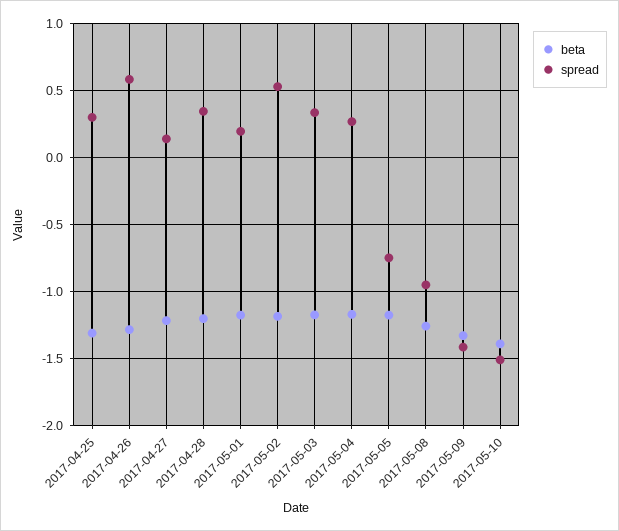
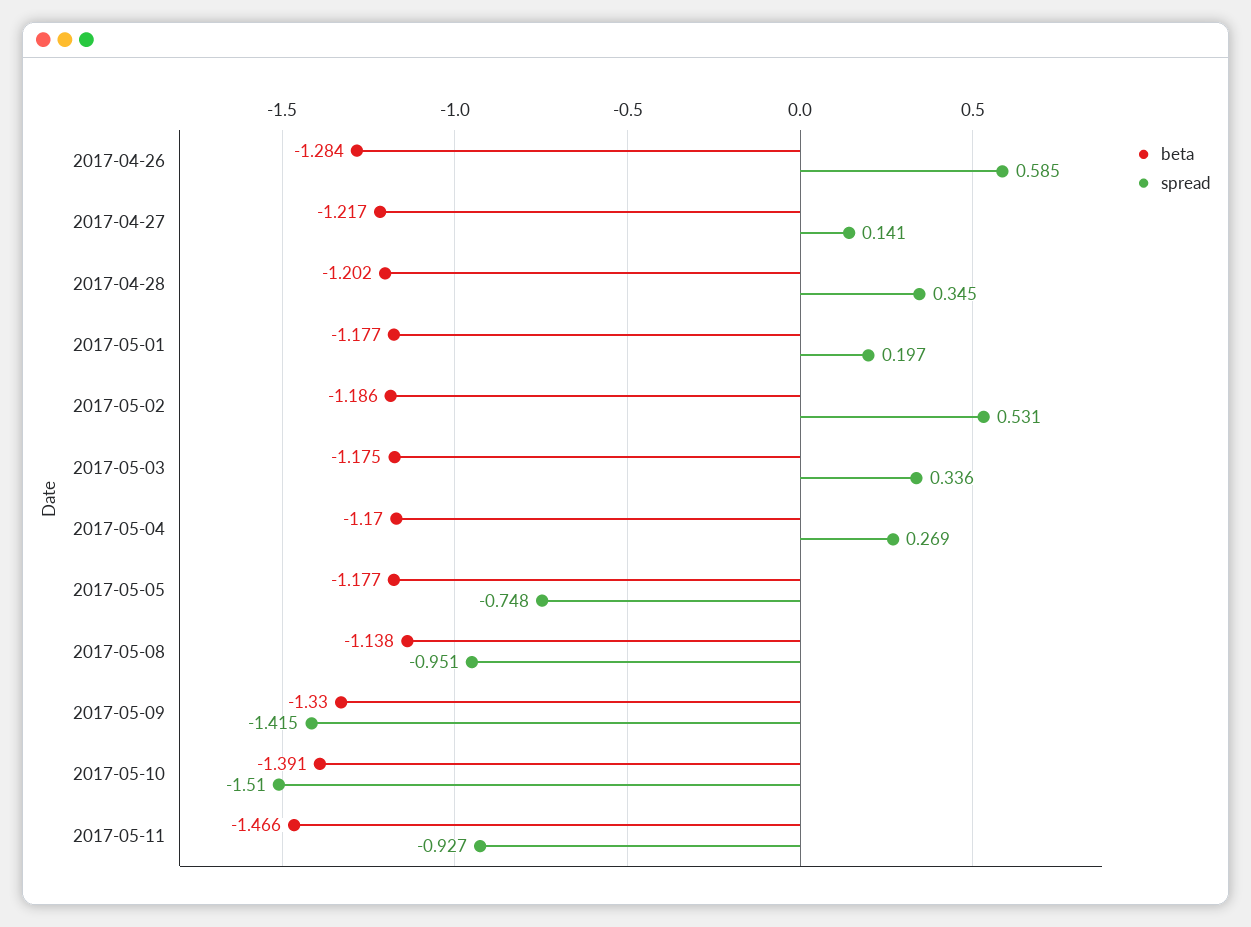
beta, 2017-04-25: -1.3 -> none
spread, 2017-04-25: 0.3 -> none
beta, 2017-05-08: -1.25 -> -1.138
beta, 2017-05-11: none -> -1.466
spread, 2017-05-11: none -> -0.927

